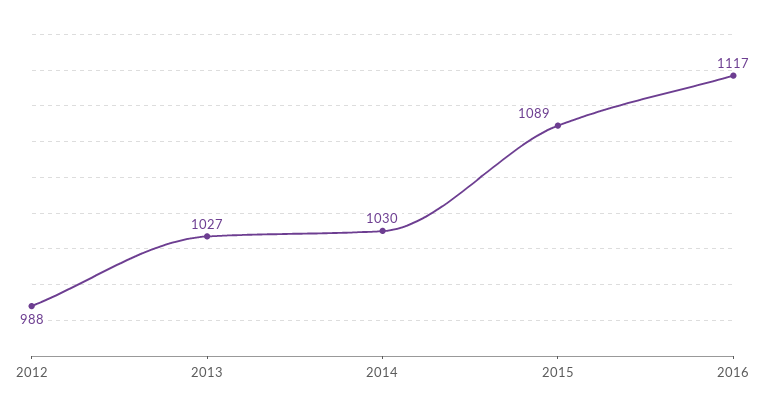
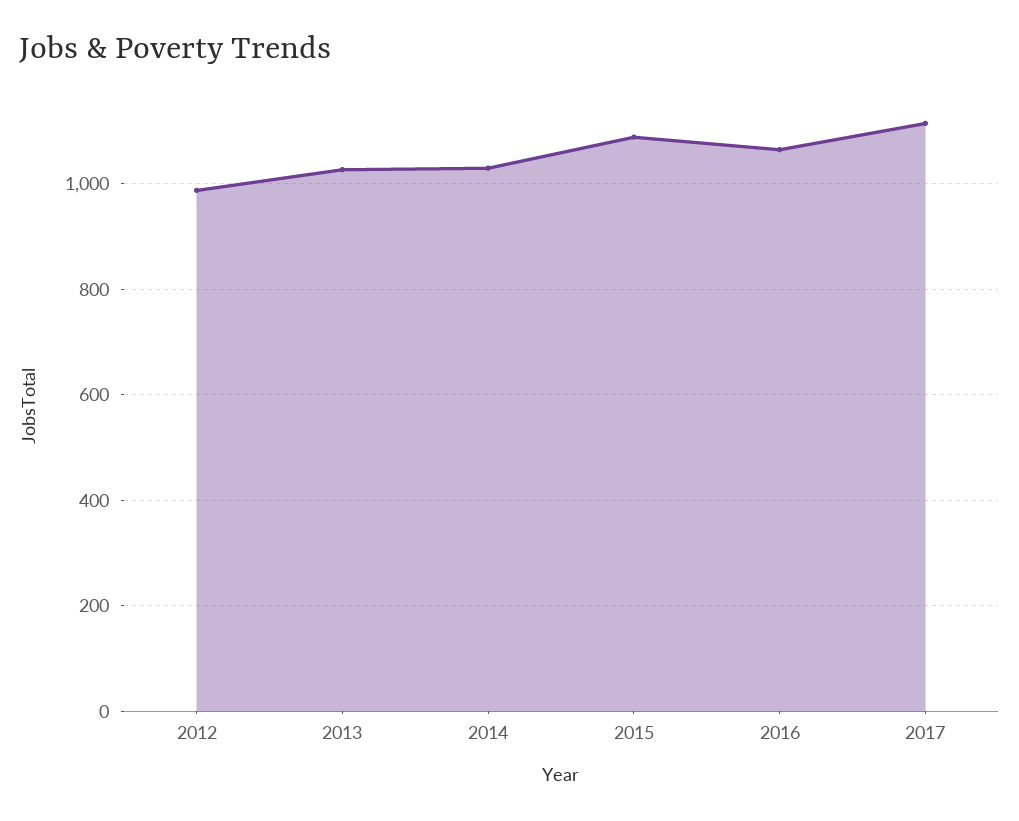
2016: 1117 -> 1060
2017: none -> 1120

